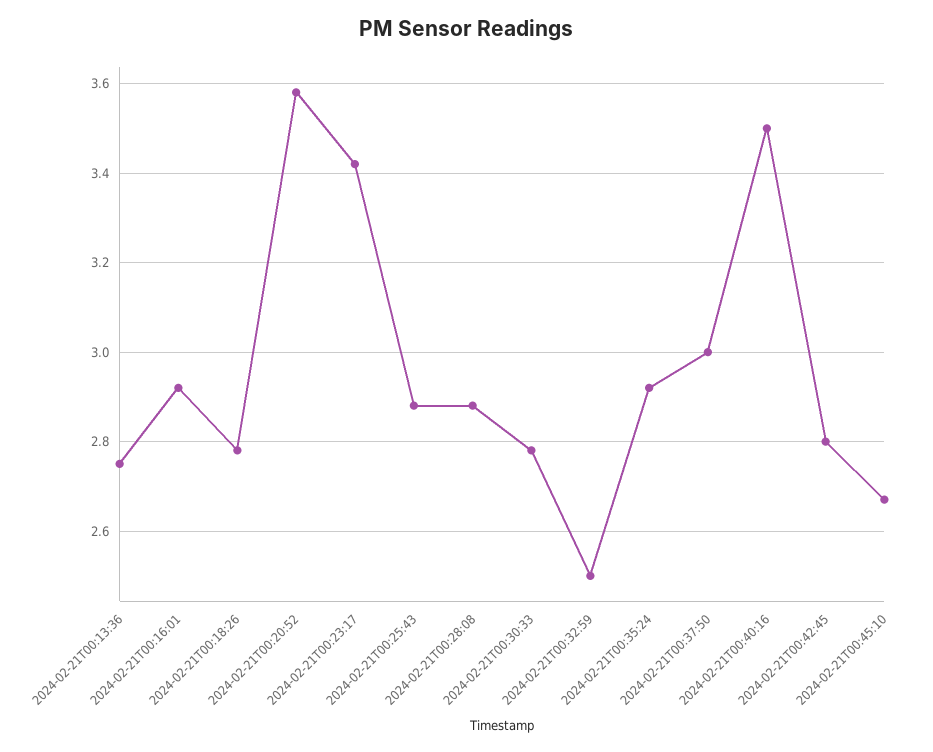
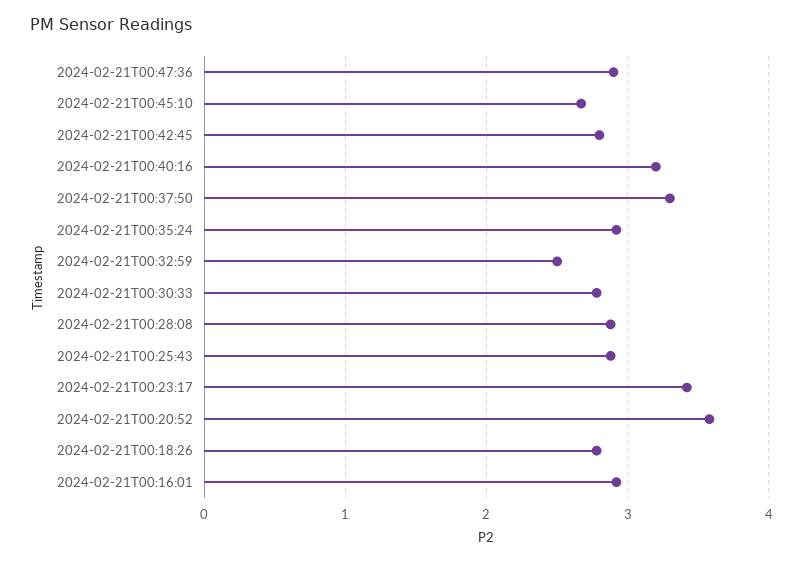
2024-02-21T00:13:36: 2.75 -> none
2024-02-21T00:37:50: 3 -> 3.3
2024-02-21T00:40:16: 3.5 -> 3.2
2024-02-21T00:47:36: none -> 2.9

